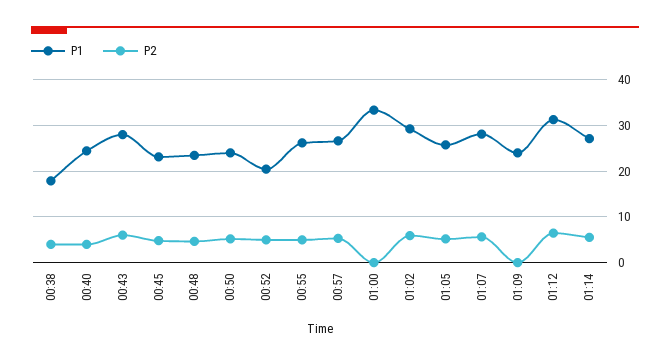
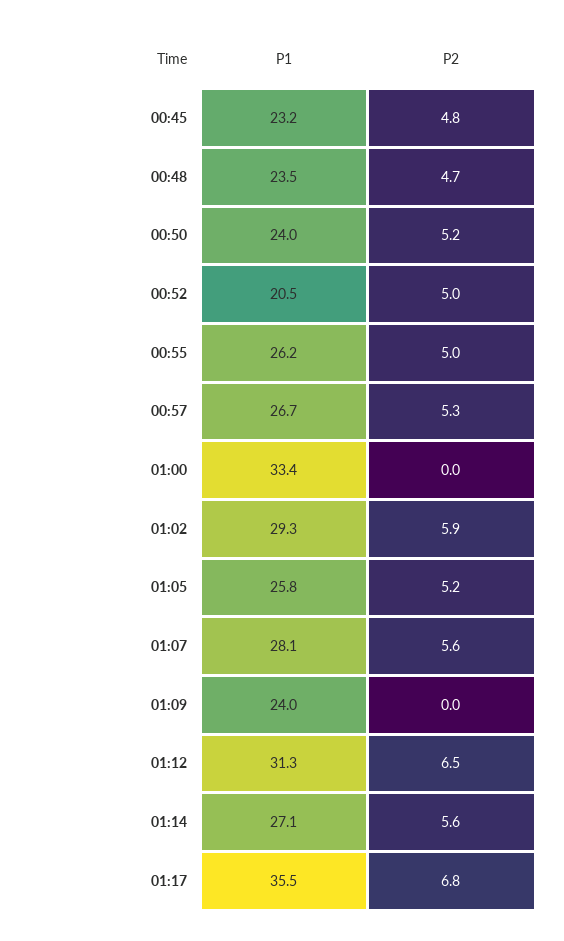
P1, 00:38: 18 -> none
P2, 00:38: 4 -> none
P1, 00:40: 24 -> none
P2, 00:40: 4 -> none
P1, 00:43: 28 -> none
P2, 00:43: 6 -> none
P1, 01:17: none -> 35.5
P2, 01:17: none -> 6.8

